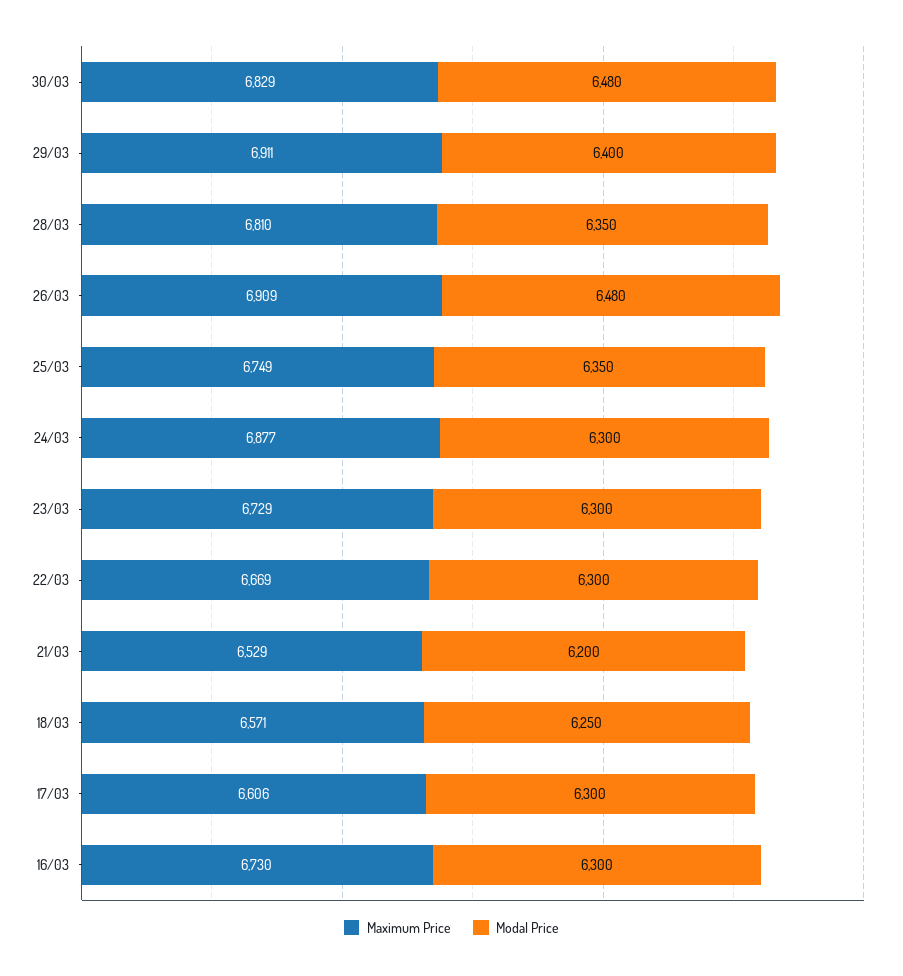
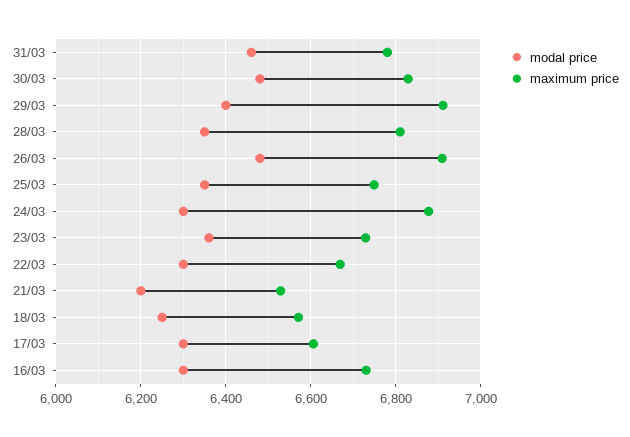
Modal Price, 23/03: 6300 -> 6360
Modal Price, 31/03: none -> 6460
Maximum Price, 31/03: none -> 6780

